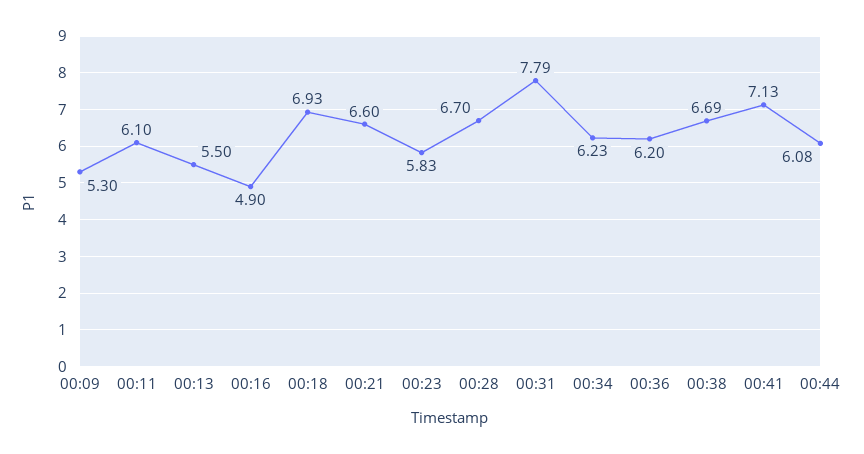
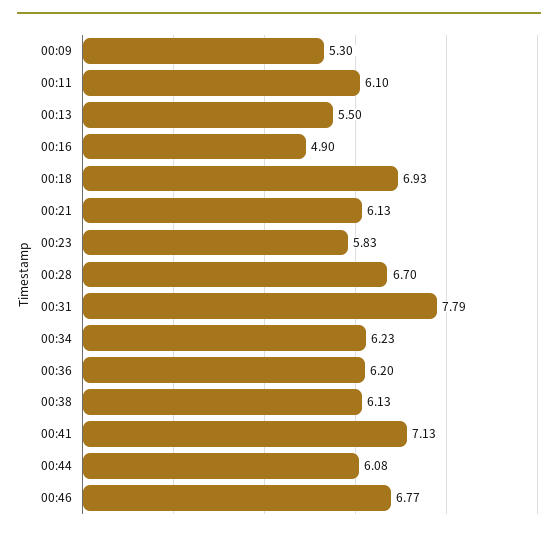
00:21: 6.6 -> 6.13
00:38: 6.69 -> 6.13
00:46: none -> 6.77

